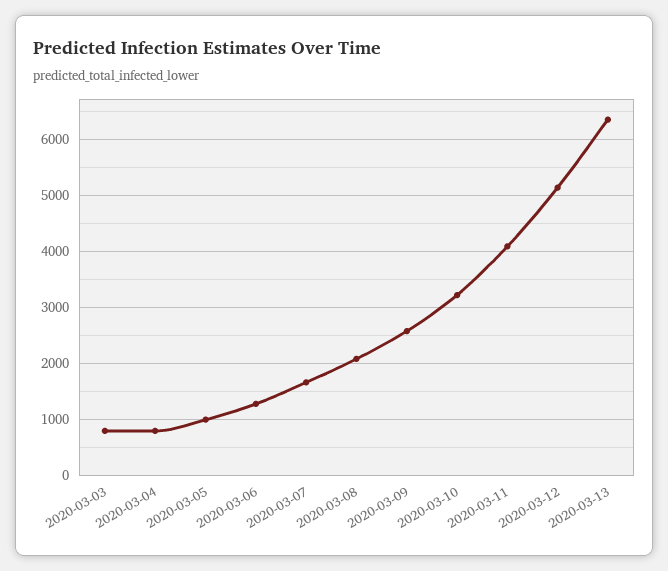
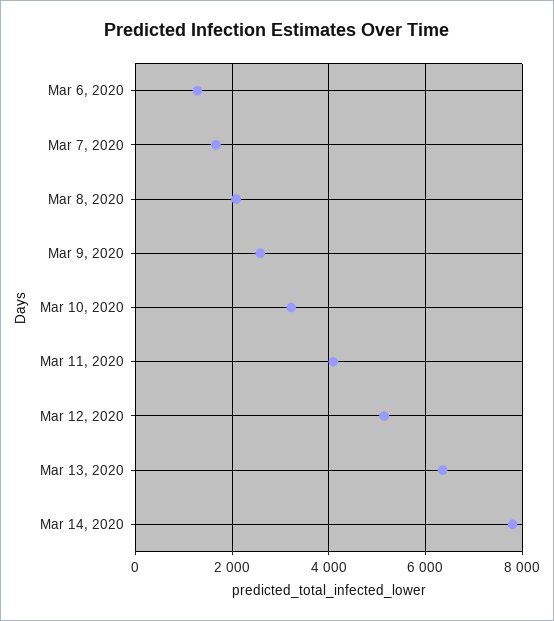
2020-03-03: 800 -> none
2020-03-04: 800 -> none
2020-03-05: 1000 -> none
Mar 14, 2020: none -> 7800

